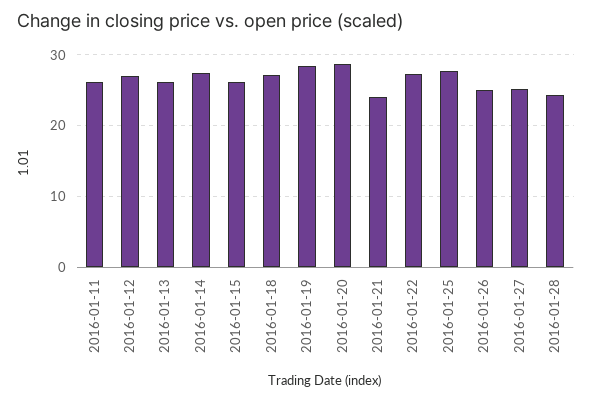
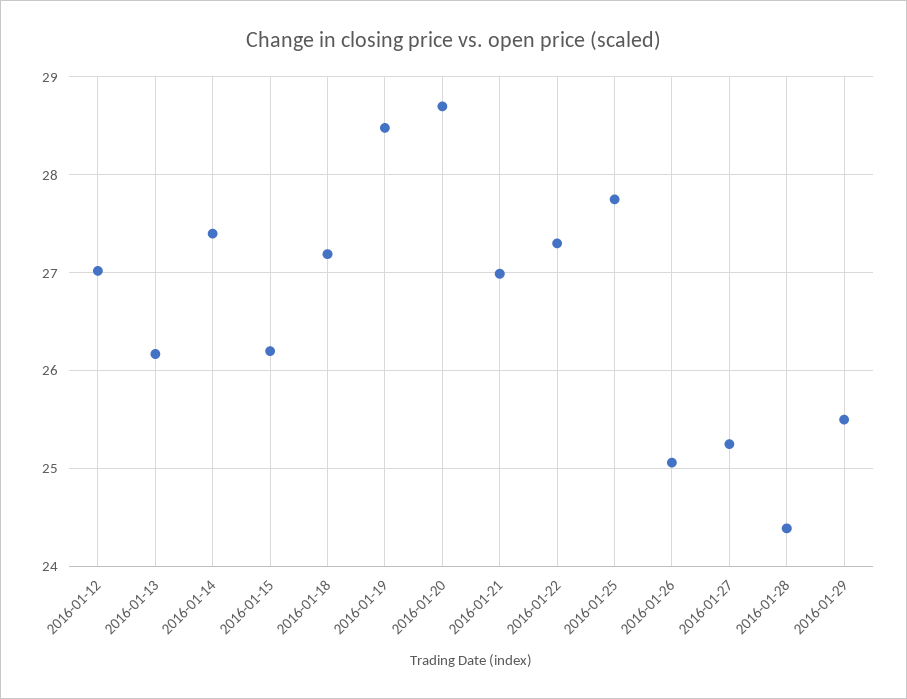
2016-01-11: 26 -> none
2016-01-21: 24 -> 27
2016-01-29: none -> 25.5

